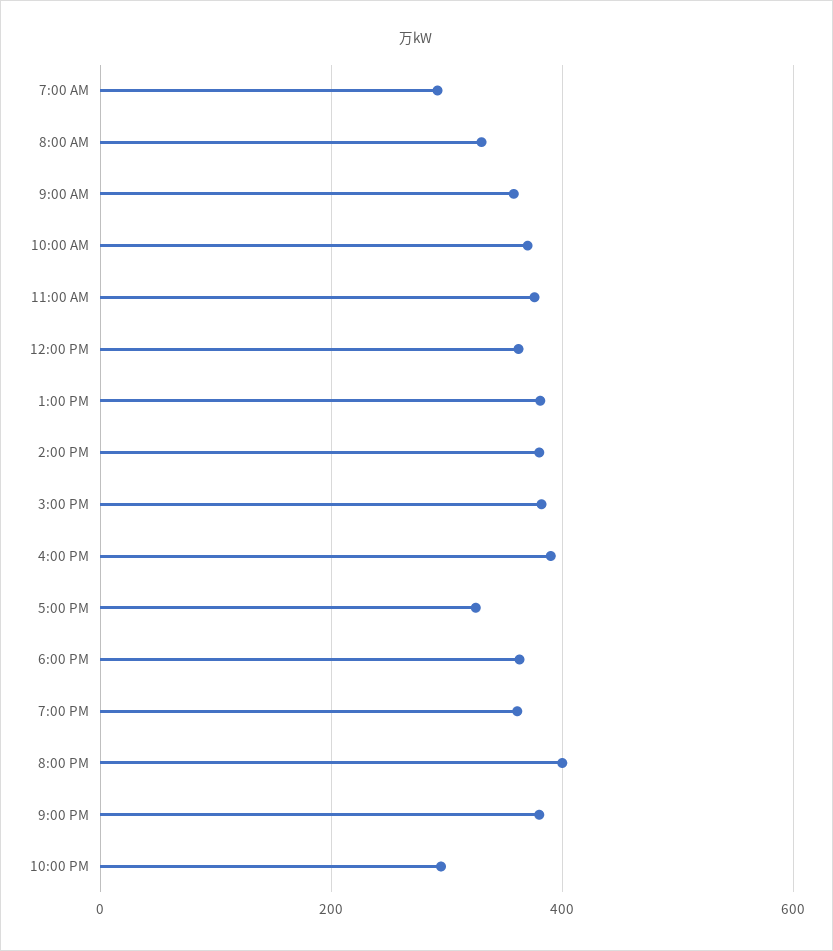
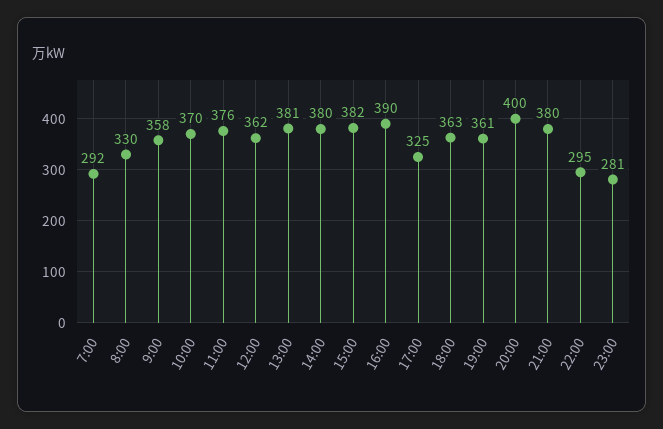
23:00: none -> 281

